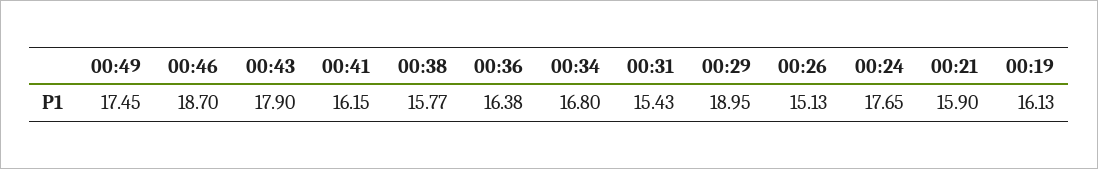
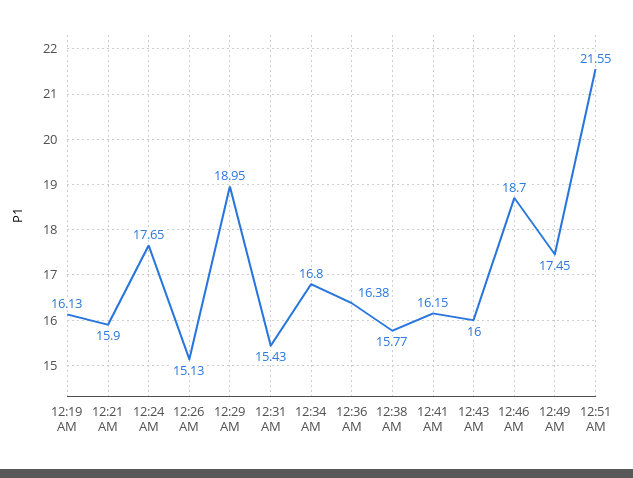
00:43: 17.9 -> 16
12:51 AM: none -> 21.55

